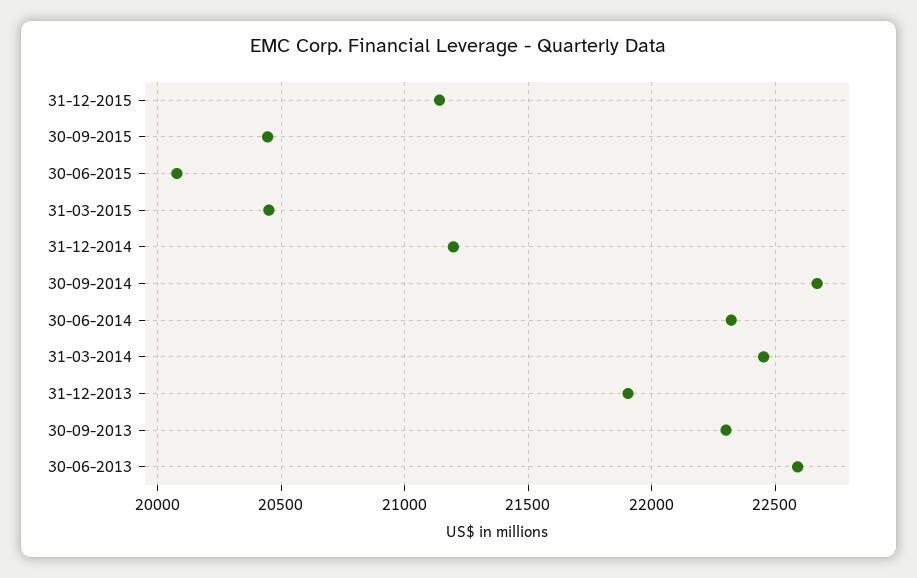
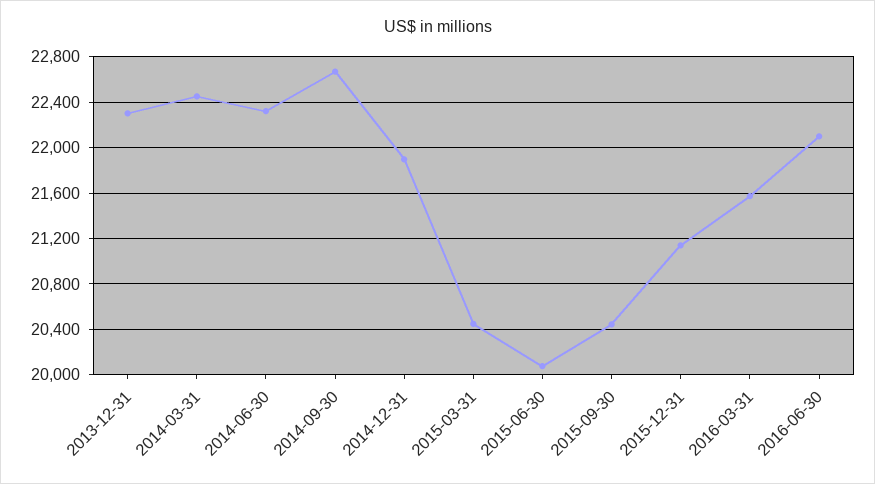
31-12-2014: 21200 -> 21900
31-12-2013: 21900 -> 22300
30-09-2013: 22300 -> none
30-06-2013: 22600 -> none
2016-03-31: none -> 21600
2016-06-30: none -> 22100

